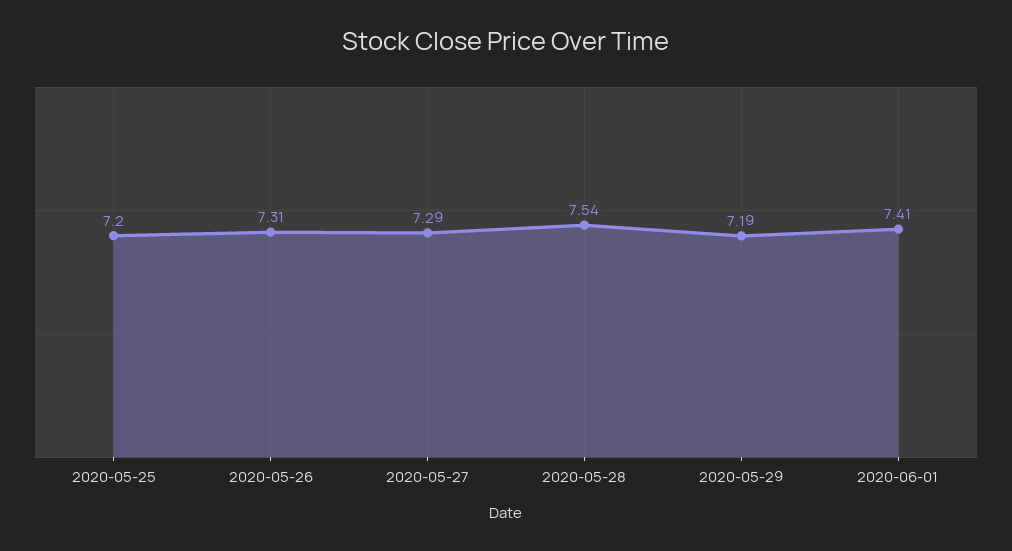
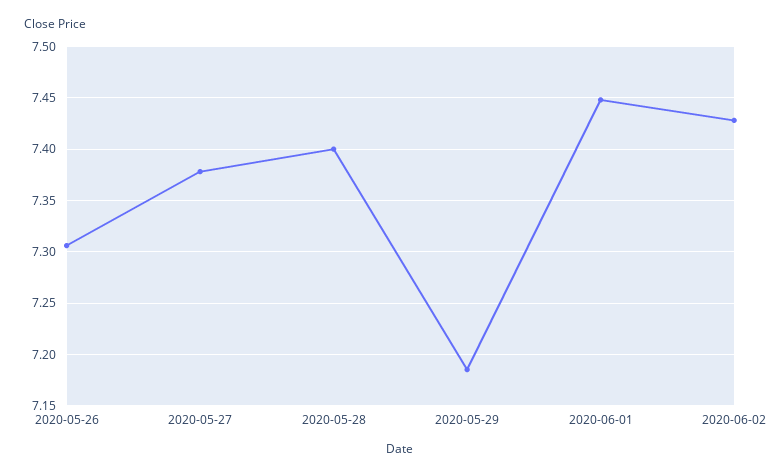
2020-05-25: 7.2 -> none
2020-05-27: 7.29 -> 7.38
2020-05-28: 7.54 -> 7.4
2020-06-01: 7.41 -> 7.45
2020-06-02: none -> 7.43

